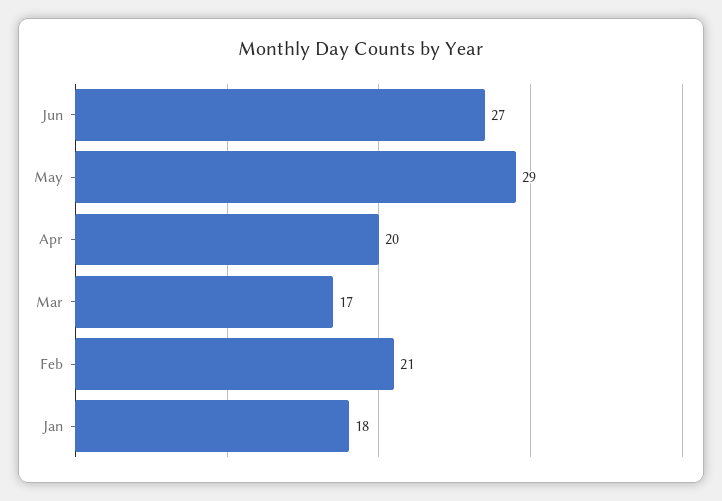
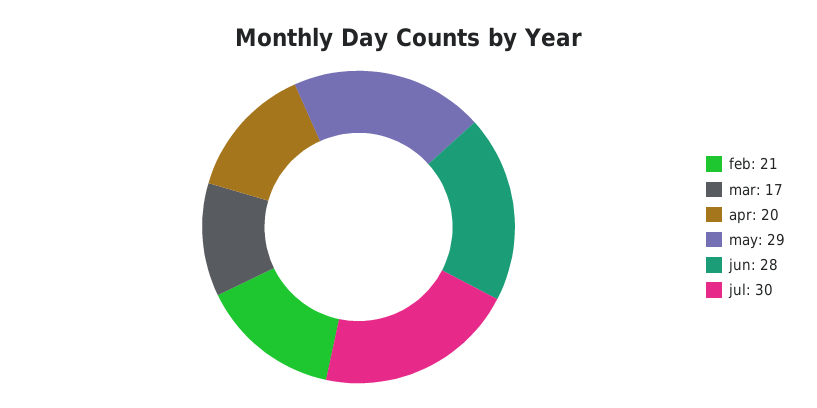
Jun: 27 -> 28
Jan: 18 -> none
jul: none -> 30

